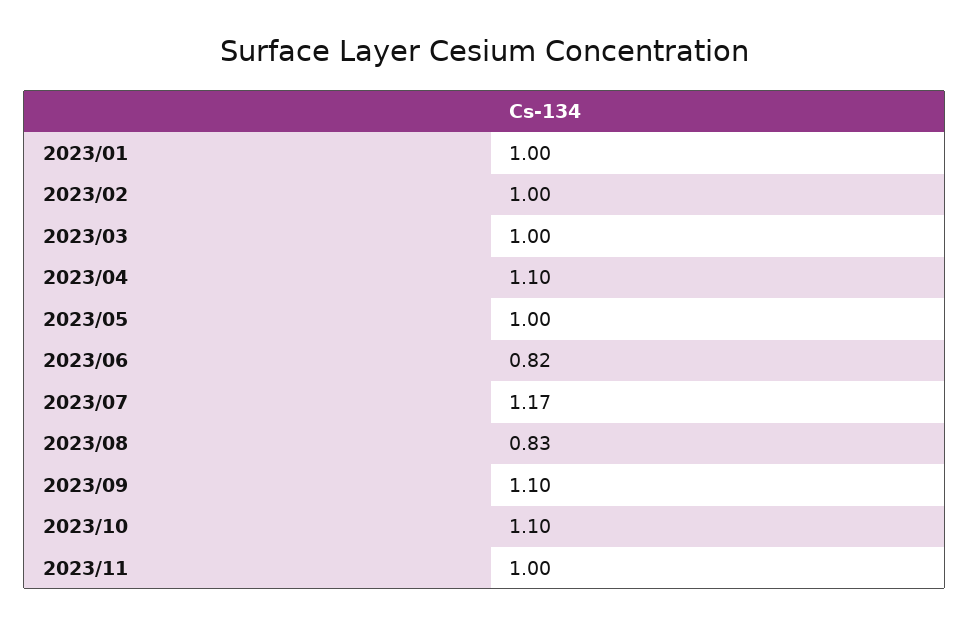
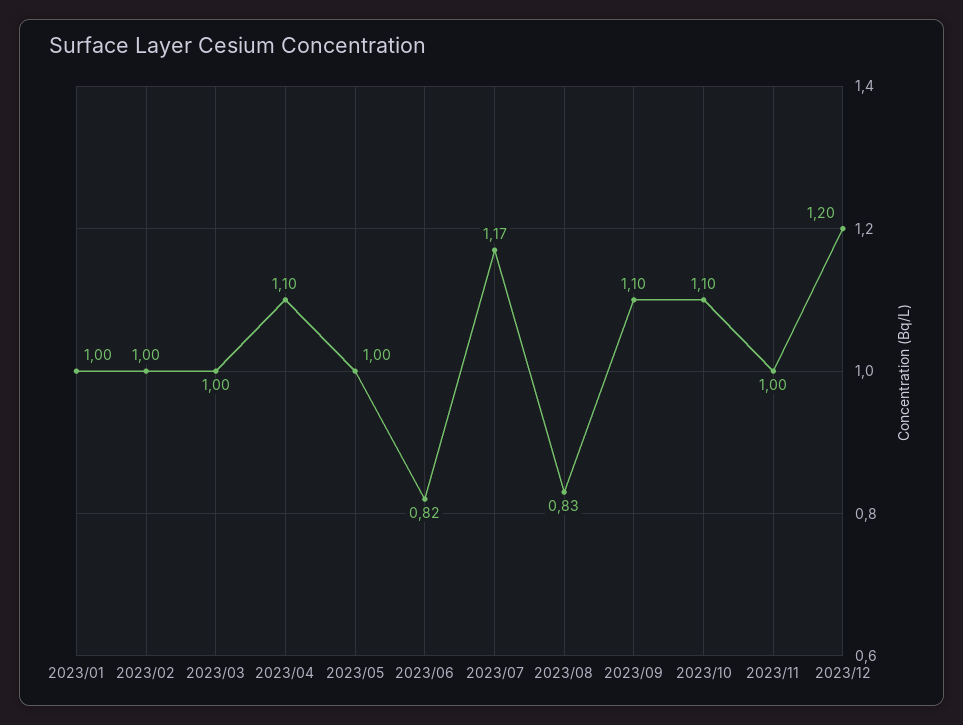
2023/12: none -> 1.2

